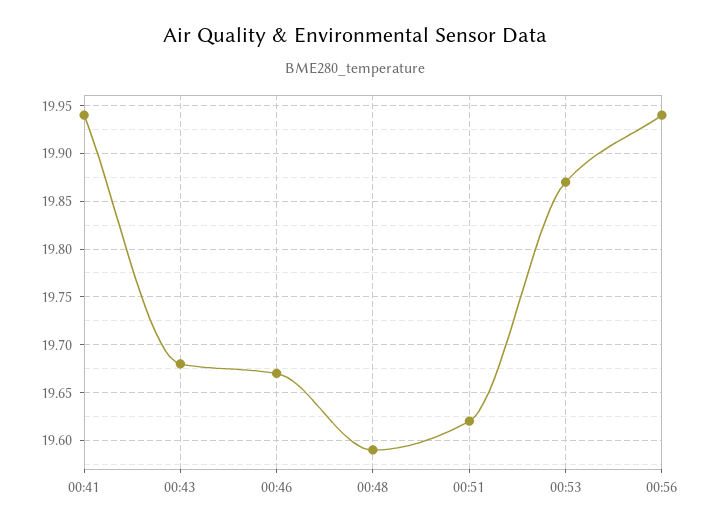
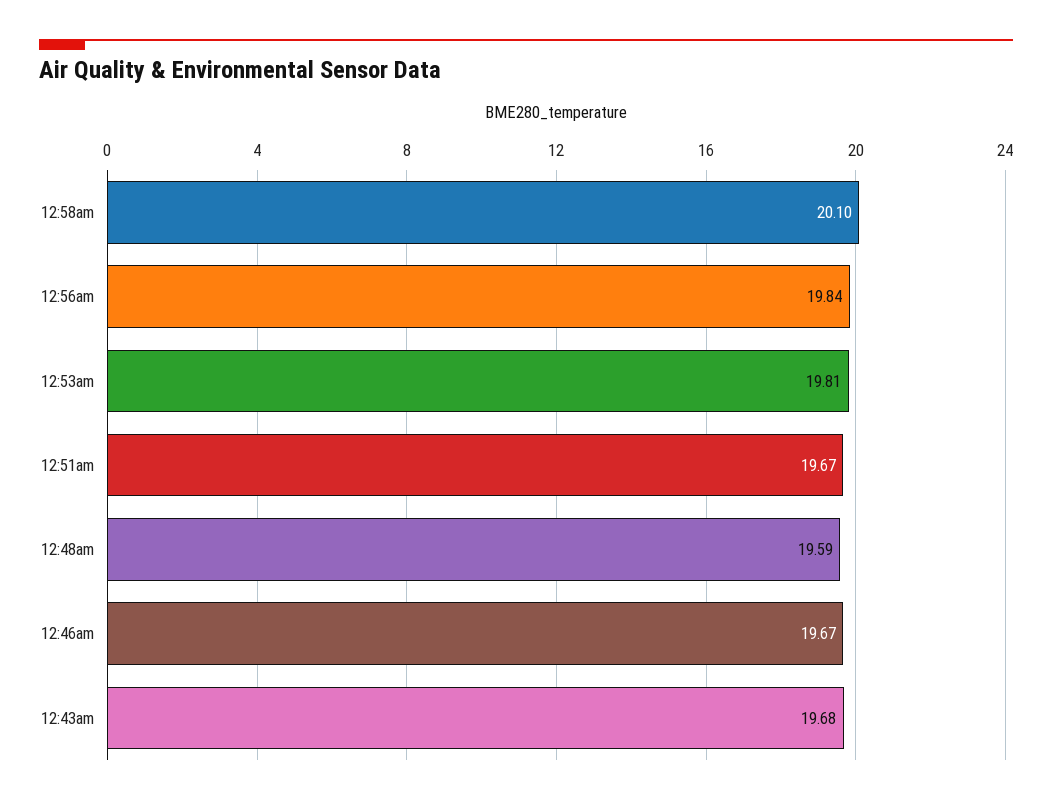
00:41: 19.94 -> none
00:51: 19.62 -> 19.67
00:53: 19.87 -> 19.81
00:56: 19.94 -> 19.84
12:58am: none -> 20.1

